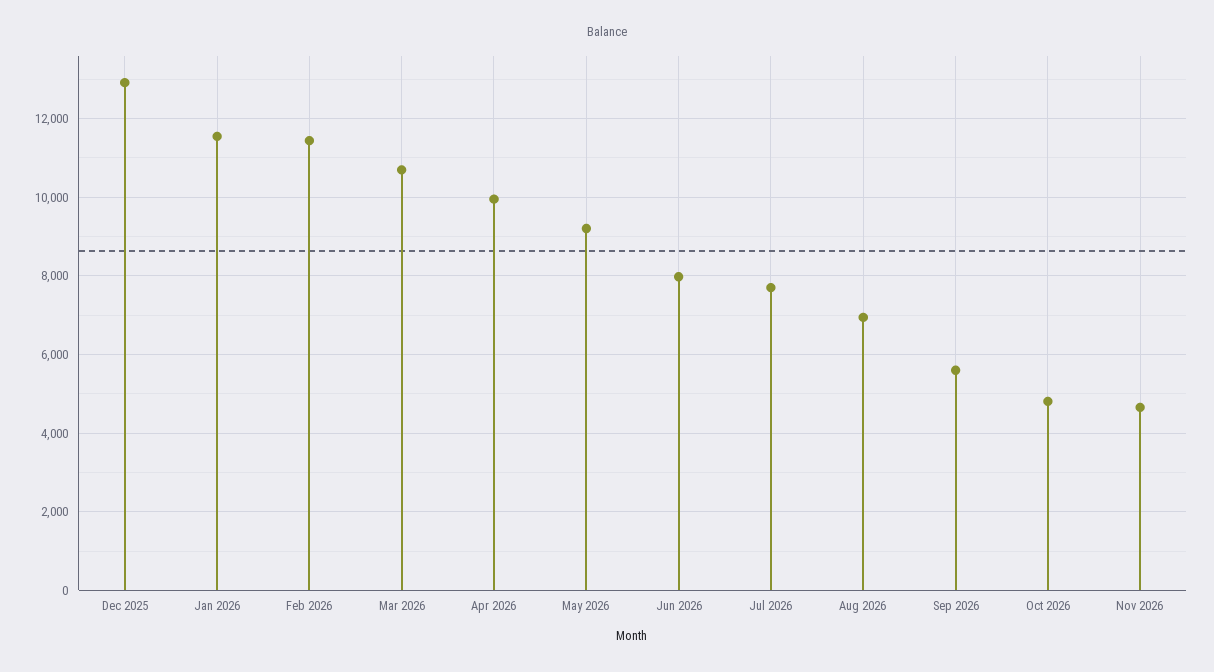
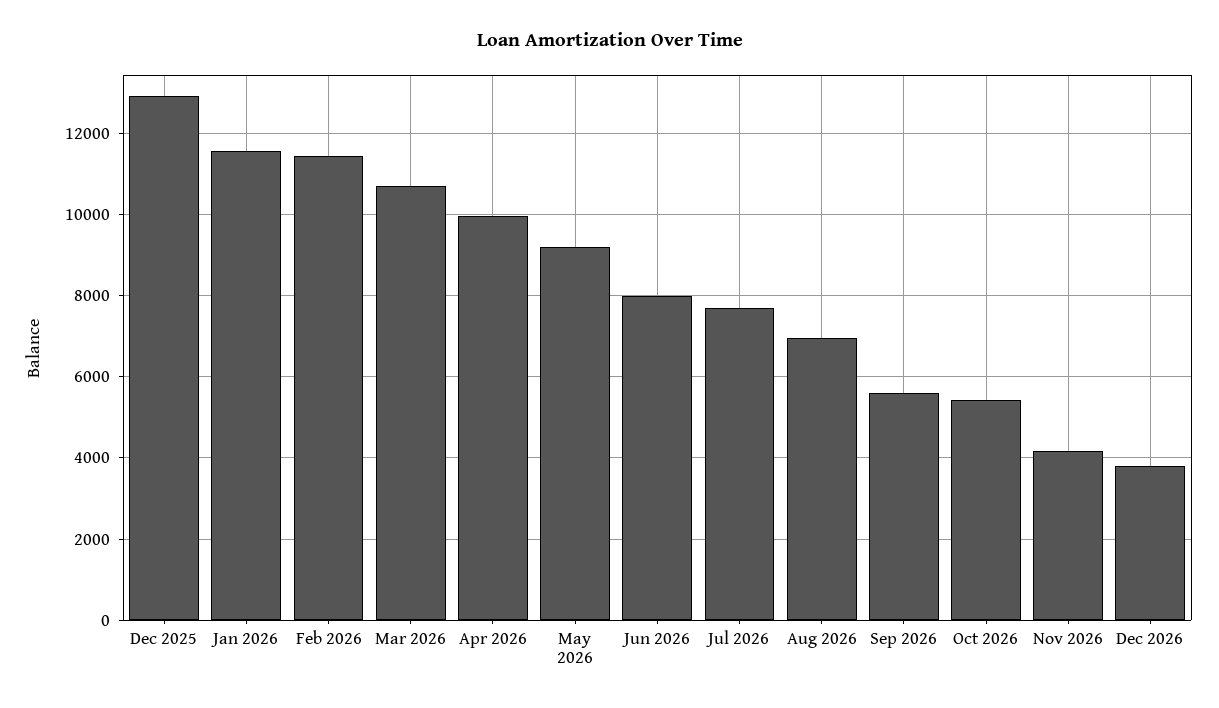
Oct 2026: 4800 -> 5400
Nov 2026: 4600 -> 4200
Dec 2026: none -> 3800

